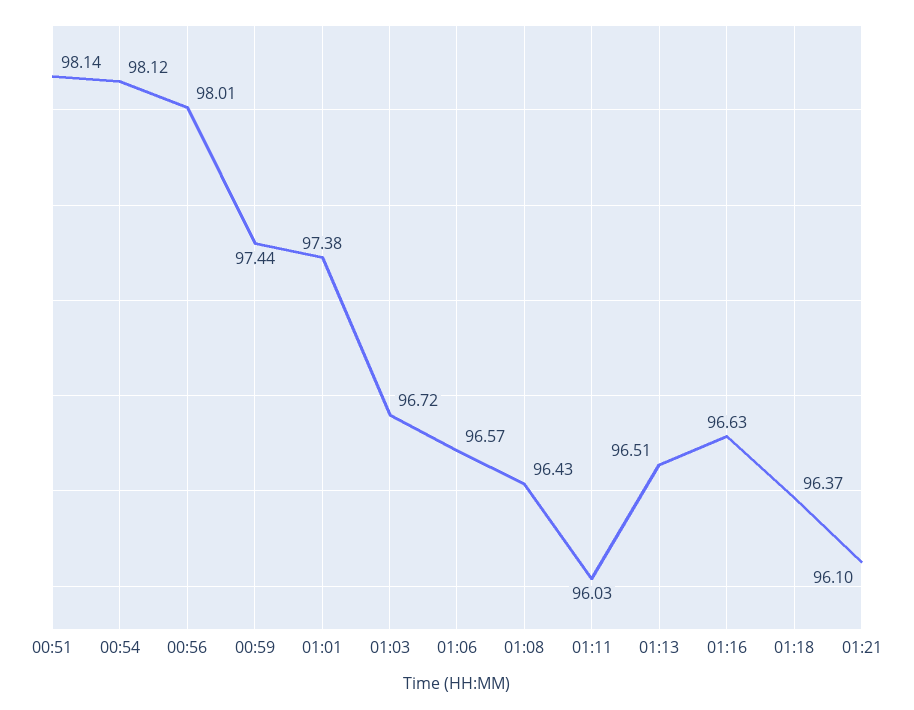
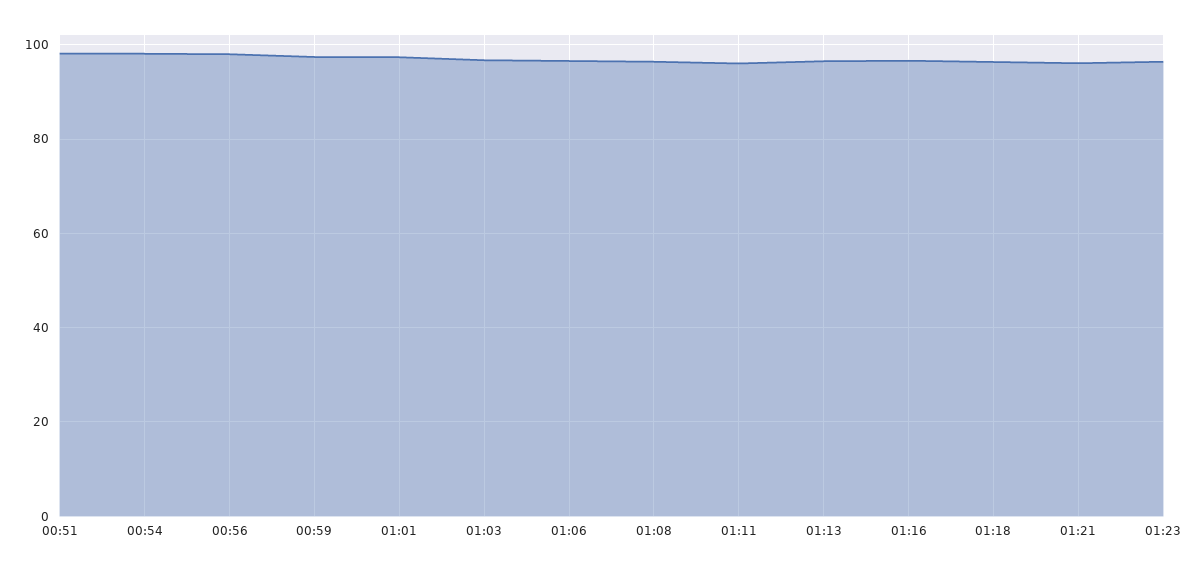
01:23: none -> 96

